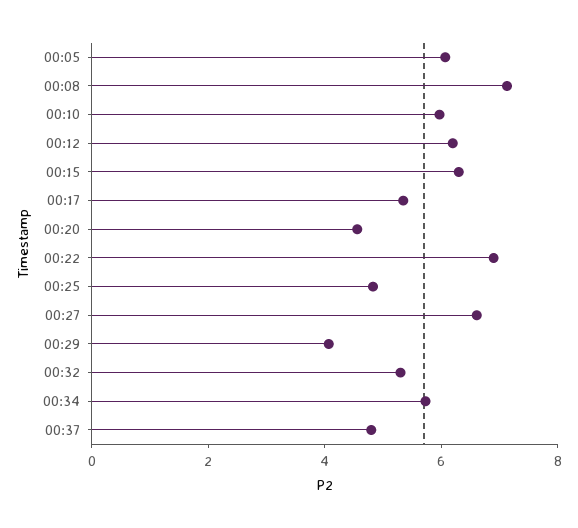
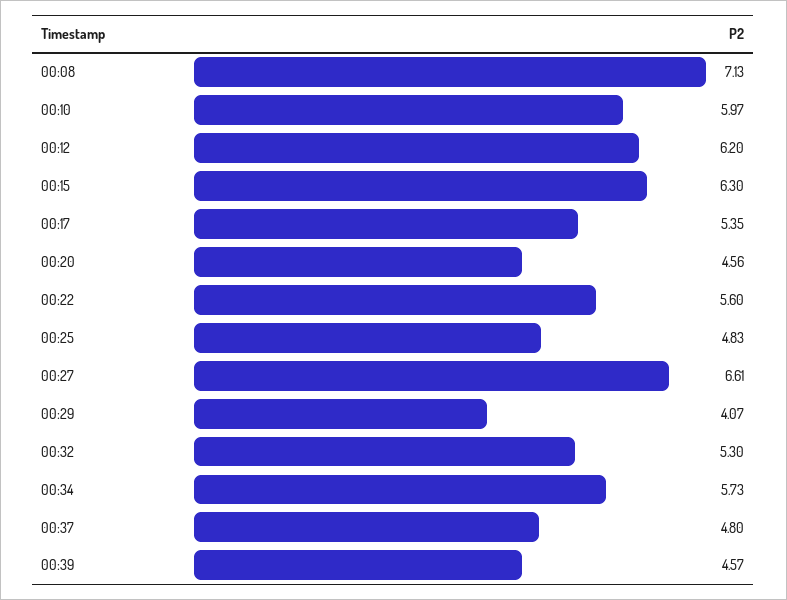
00:05: 6 -> none
00:22: 7 -> 5.6
00:39: none -> 4.57

